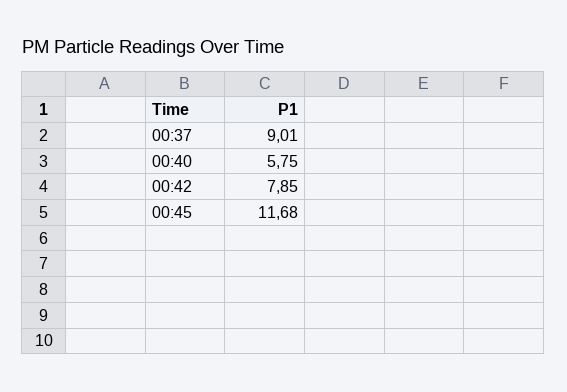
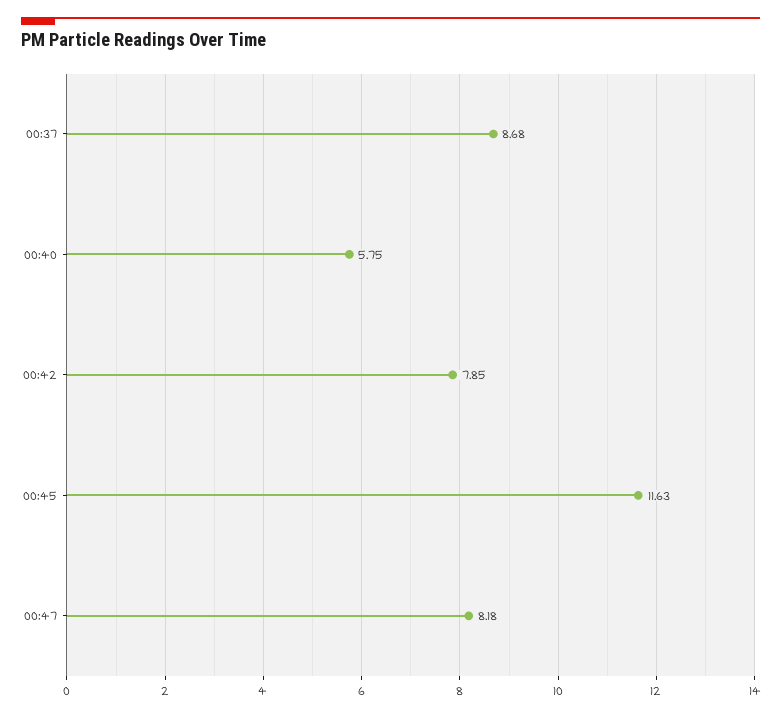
00:37: 9.01 -> 8.68
00:45: 11.68 -> 11.63
00:47: none -> 8.18

